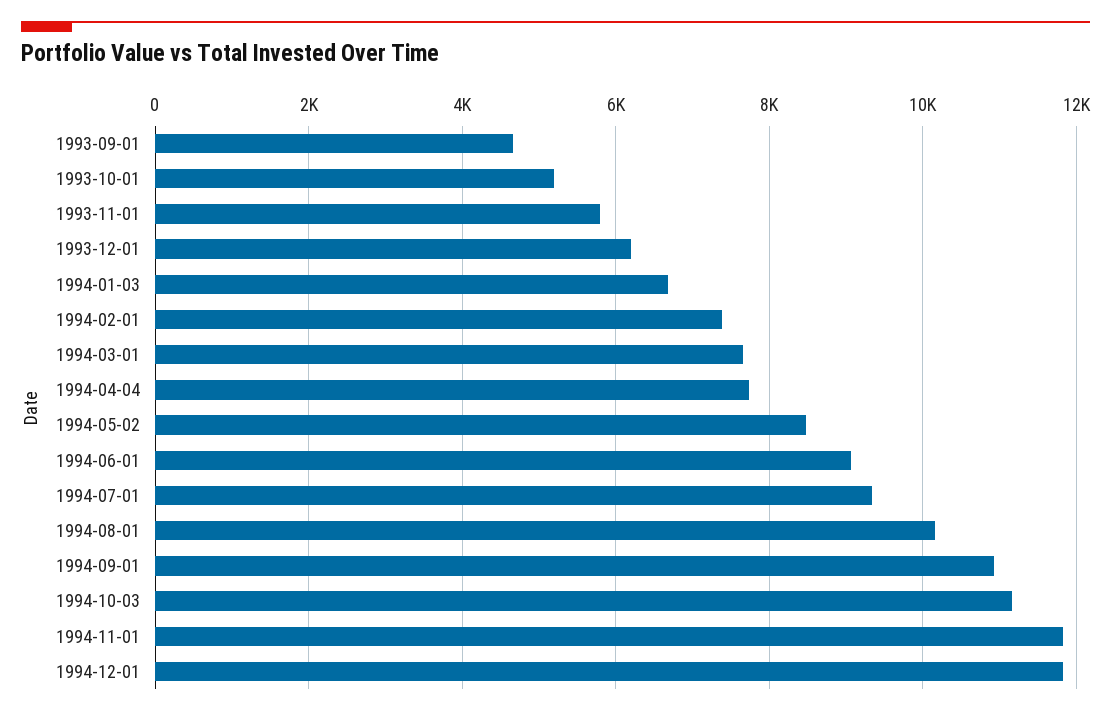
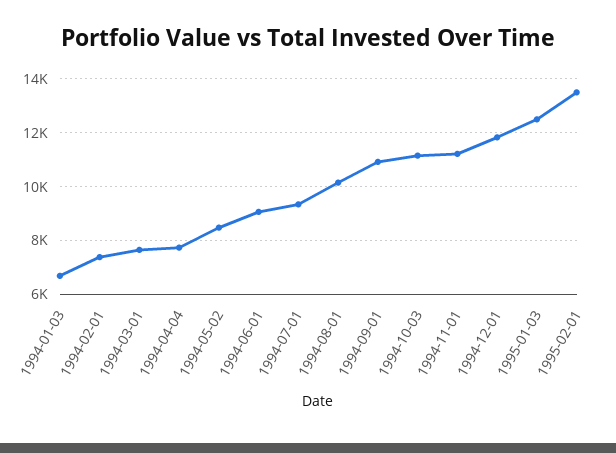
1993-09-01: 4600 -> none
1993-10-01: 5200 -> none
1993-11-01: 5800 -> none
1993-12-01: 6200 -> none
1994-11-01: 11800 -> 11250
1995-01-03: none -> 12500
1995-02-01: none -> 13500

